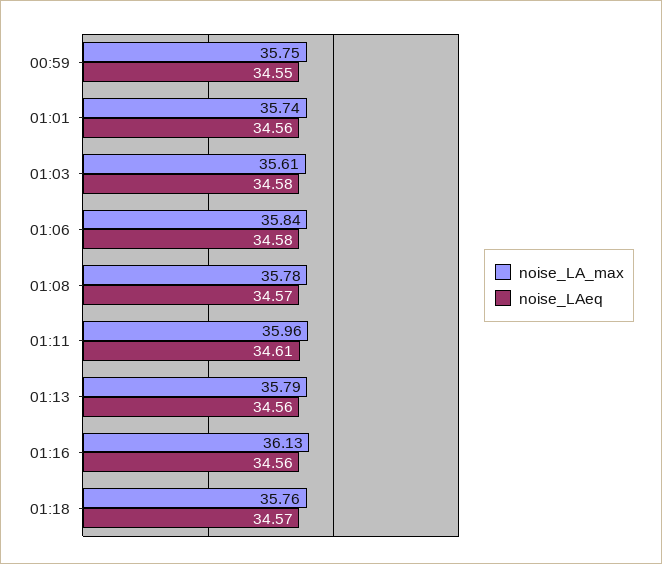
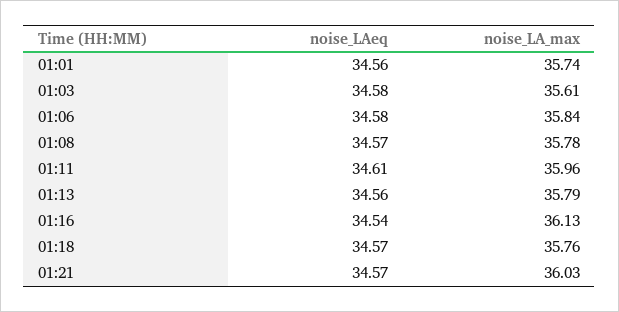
noise_LA_max, 00:59: 35.75 -> none
noise_LAeq, 00:59: 34.55 -> none
noise_LAeq, 01:16: 34.56 -> 34.54
noise_LAeq, 01:21: none -> 34.57
noise_LA_max, 01:21: none -> 36.03

